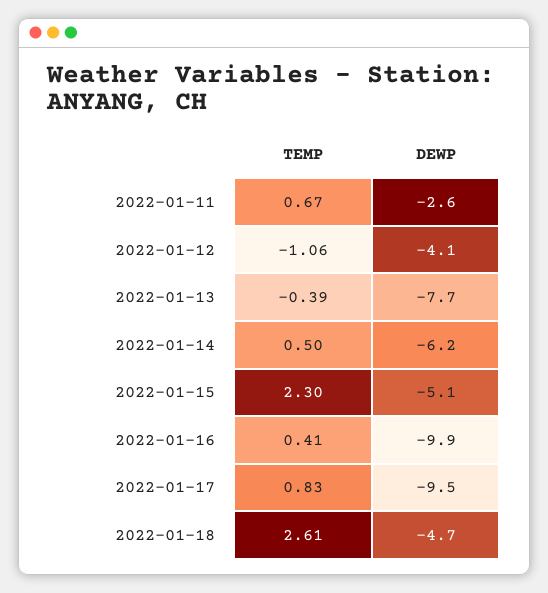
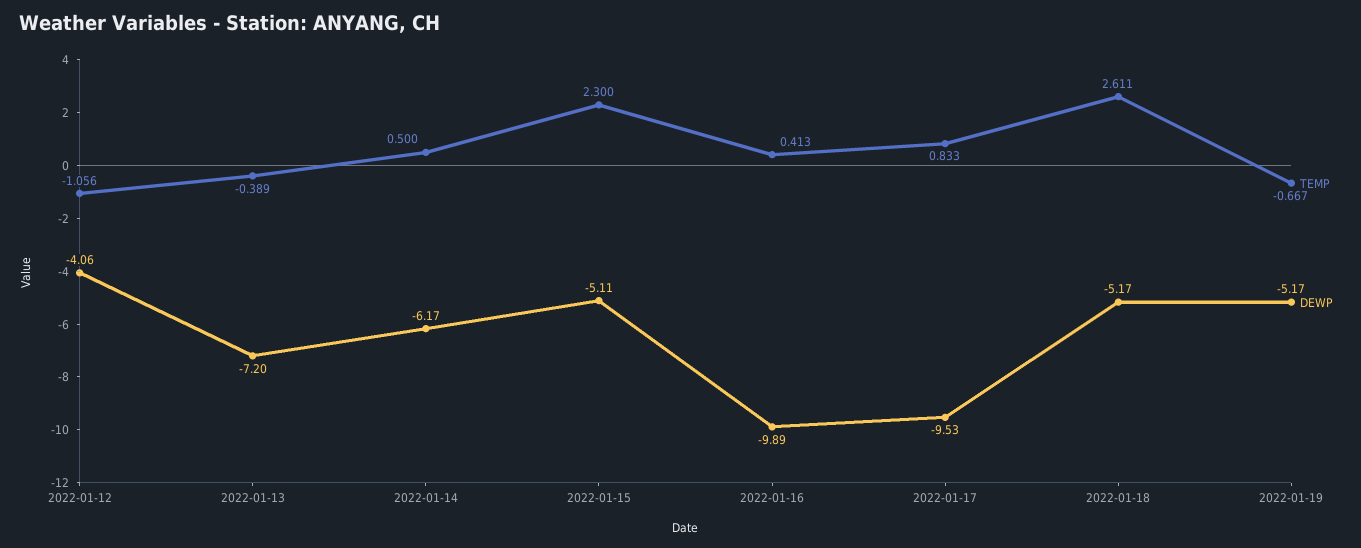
TEMP, 2022-01-11: 0.67 -> none
DEWP, 2022-01-11: -2.6 -> none
DEWP, 2022-01-13: -7.7 -> -7.2
DEWP, 2022-01-18: -4.7 -> -5.17
TEMP, 2022-01-19: none -> -0.667
DEWP, 2022-01-19: none -> -5.17

